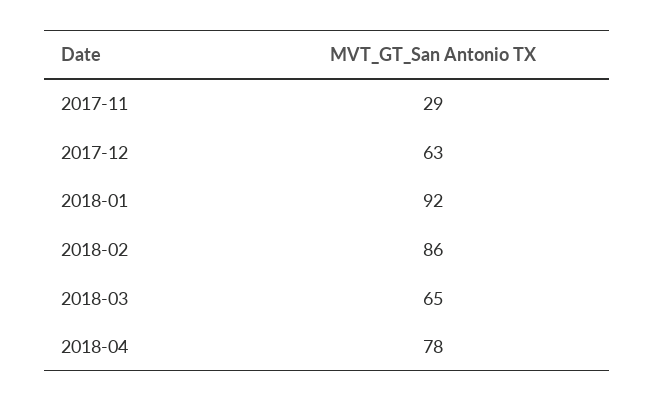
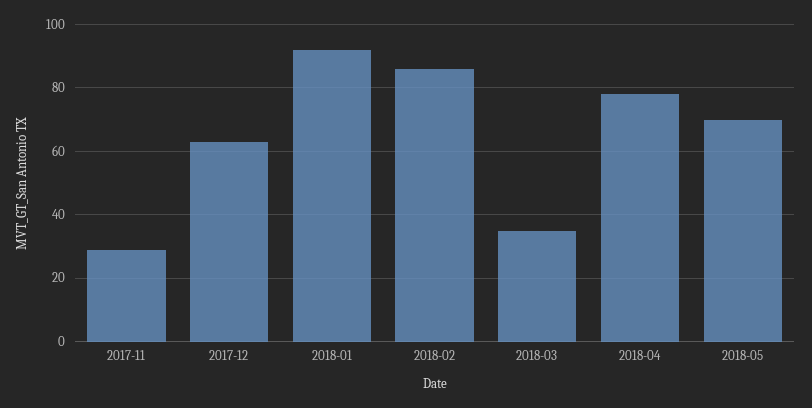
2018-03: 65 -> 35
2018-05: none -> 70

